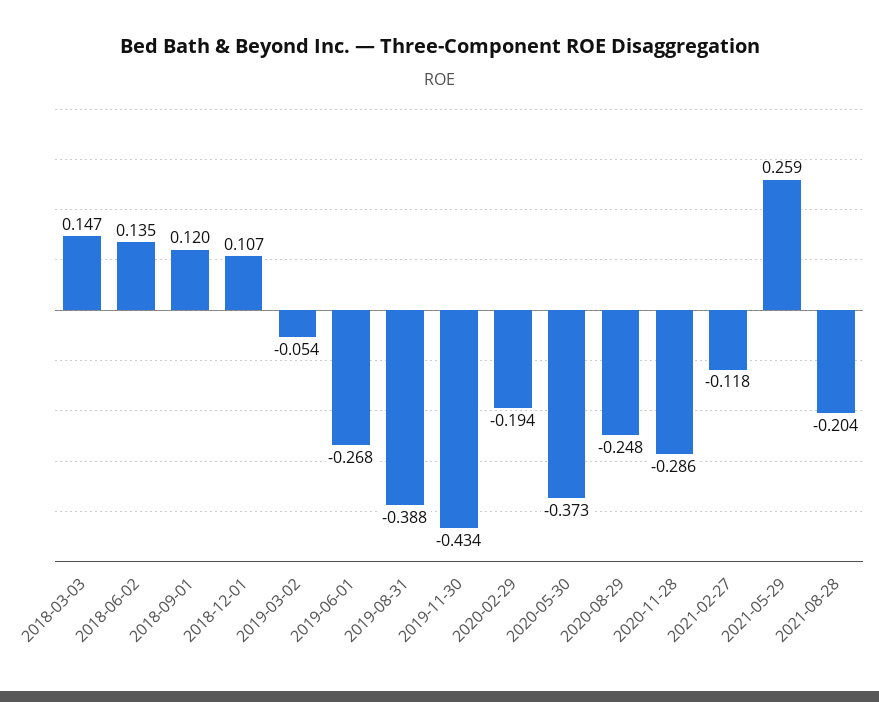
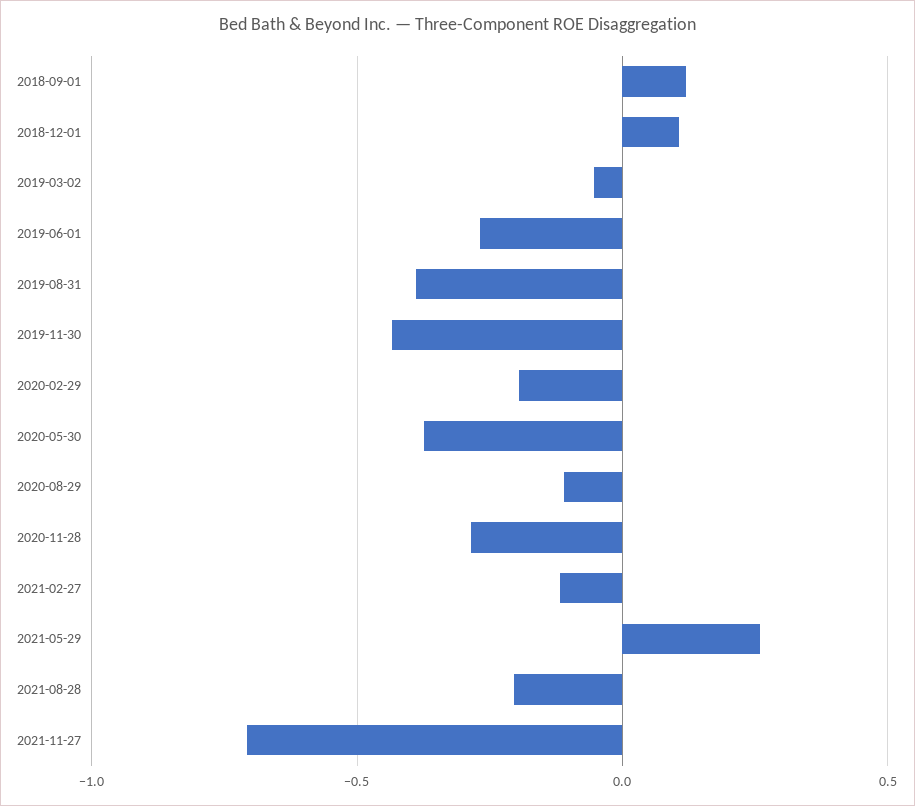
2018-03-03: 0.147 -> none
2018-06-02: 0.135 -> none
2020-08-29: -0.248 -> -0.1
2021-11-27: none -> -0.7

